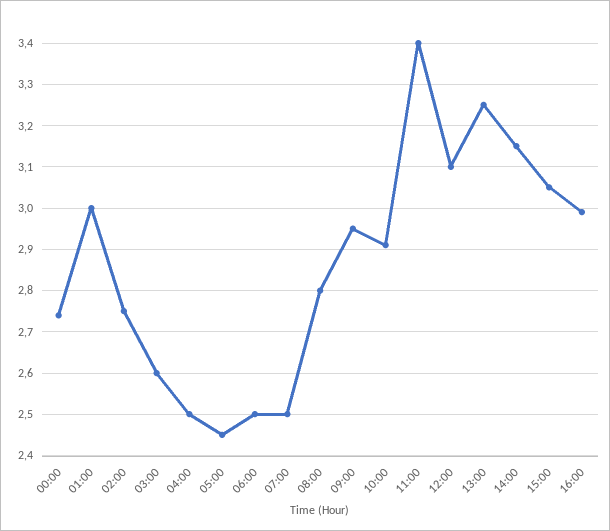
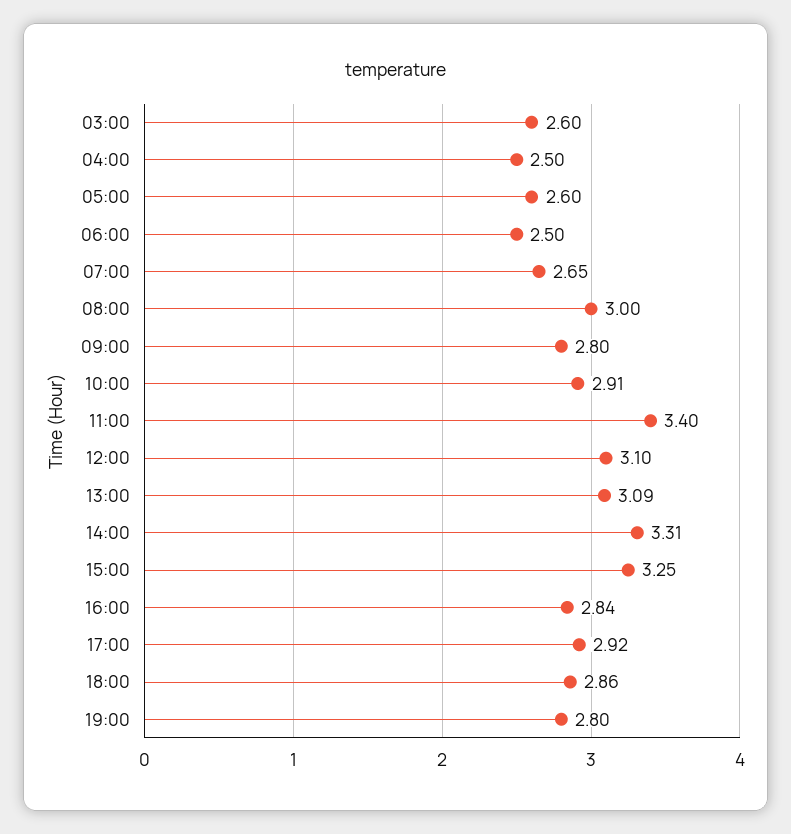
00:00: 2.75 -> none
01:00: 3 -> none
02:00: 2.75 -> none
05:00: 2.45 -> 2.6
07:00: 2.5 -> 2.65
08:00: 2.8 -> 3
09:00: 2.95 -> 2.8
13:00: 3.25 -> 3.09
14:00: 3.15 -> 3.31
15:00: 3.05 -> 3.25
16:00: 3 -> 2.84
17:00: none -> 2.92
18:00: none -> 2.86
19:00: none -> 2.8

